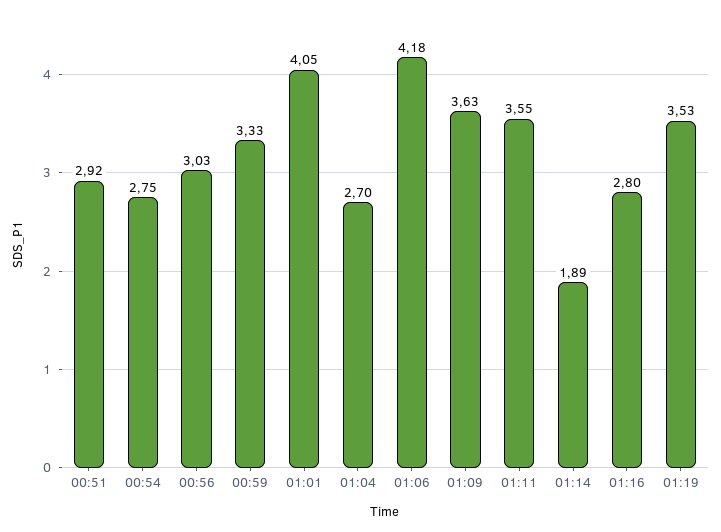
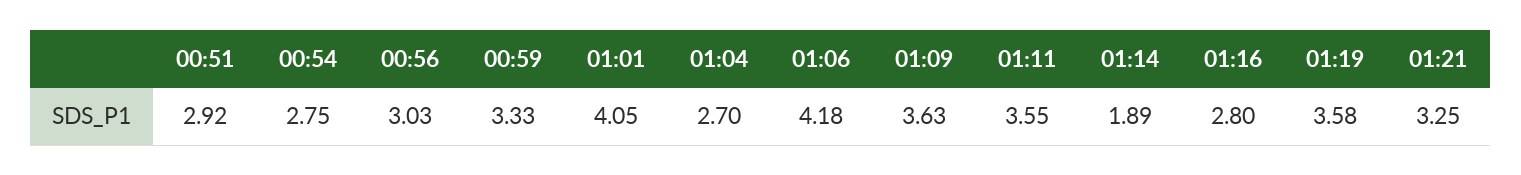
01:19: 3.53 -> 3.58
01:21: none -> 3.25

